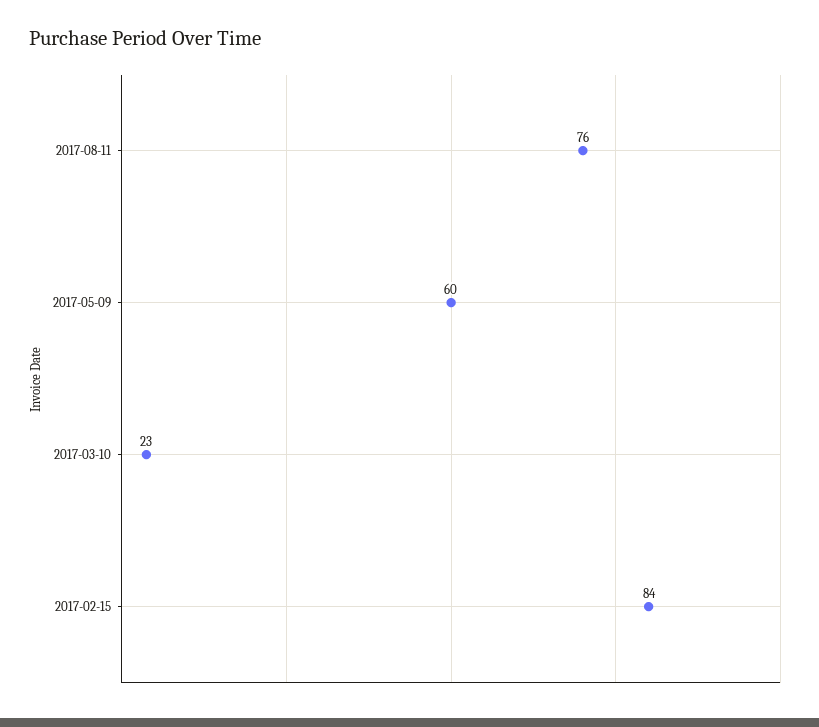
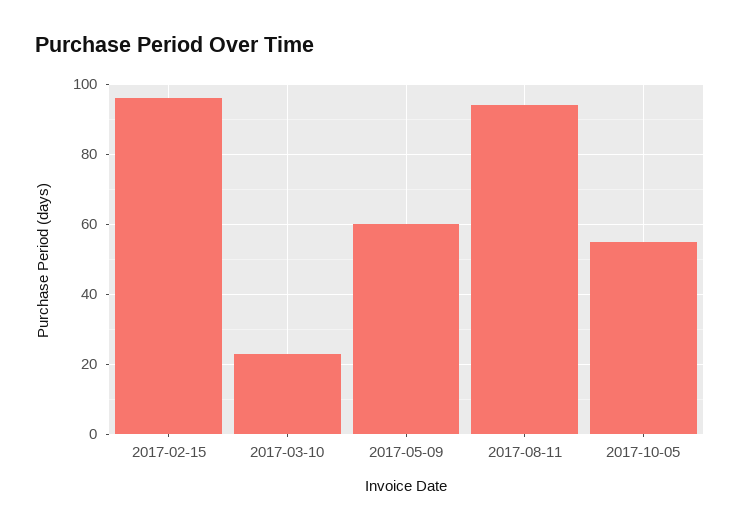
2017-08-11: 76 -> 95
2017-02-15: 84 -> 95
2017-10-05: none -> 55

